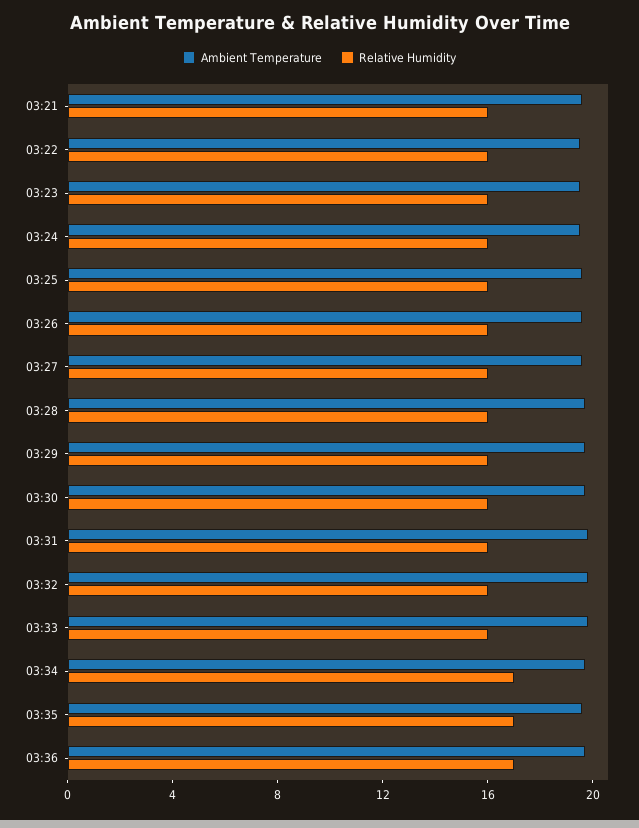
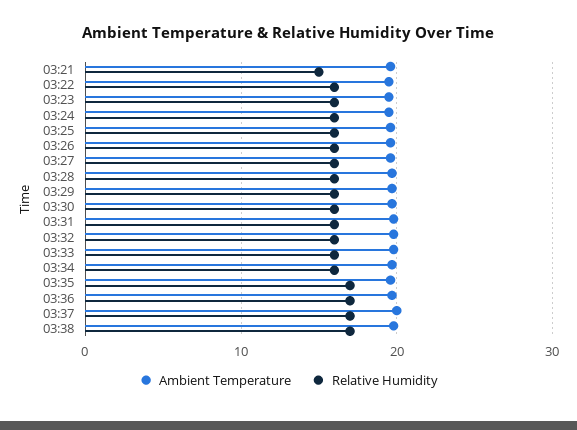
Relative Humidity, 03:21: 16 -> 15
Relative Humidity, 03:34: 17 -> 16
Ambient Temperature, 03:37: none -> 20
Relative Humidity, 03:37: none -> 17
Ambient Temperature, 03:38: none -> 20
Relative Humidity, 03:38: none -> 17

